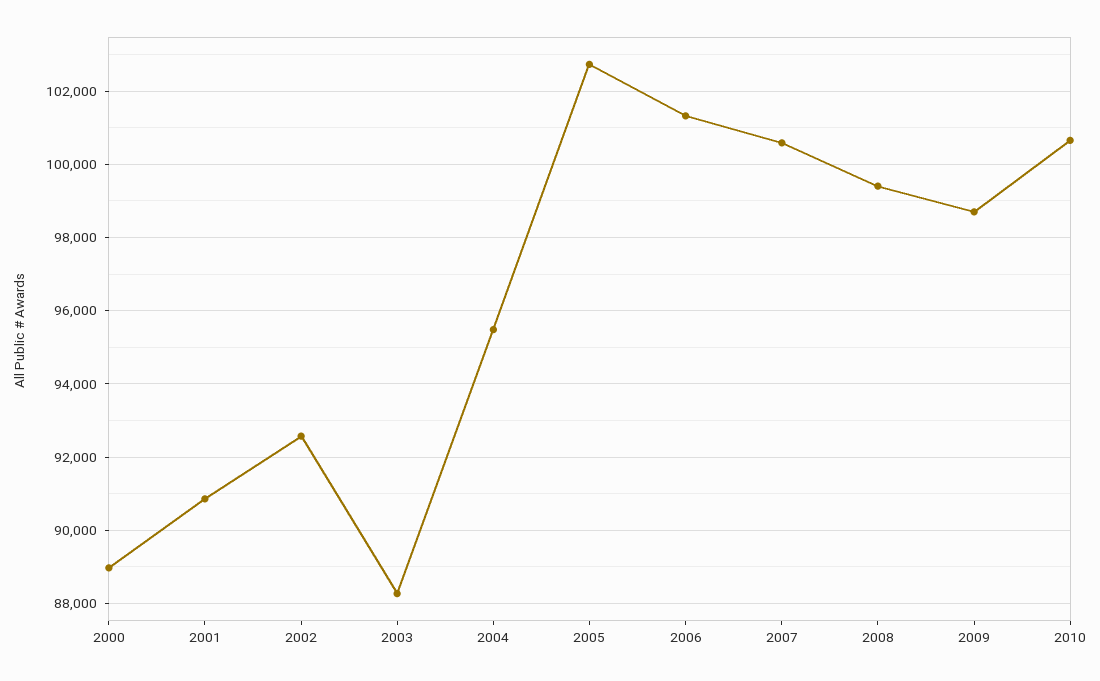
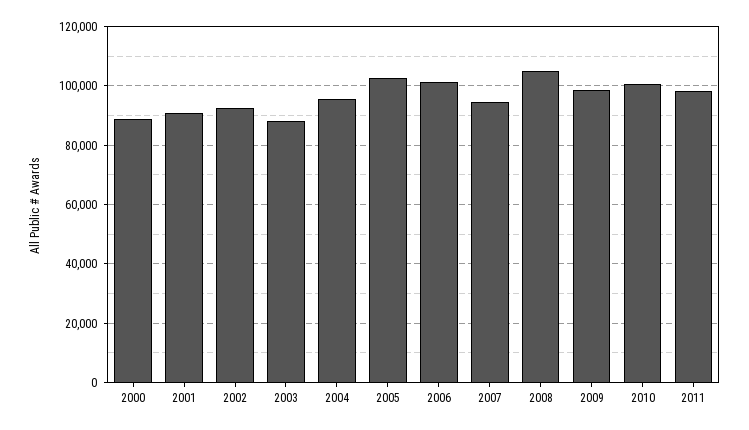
2007: 100600 -> 95000
2008: 99400 -> 105000
2011: none -> 97500

